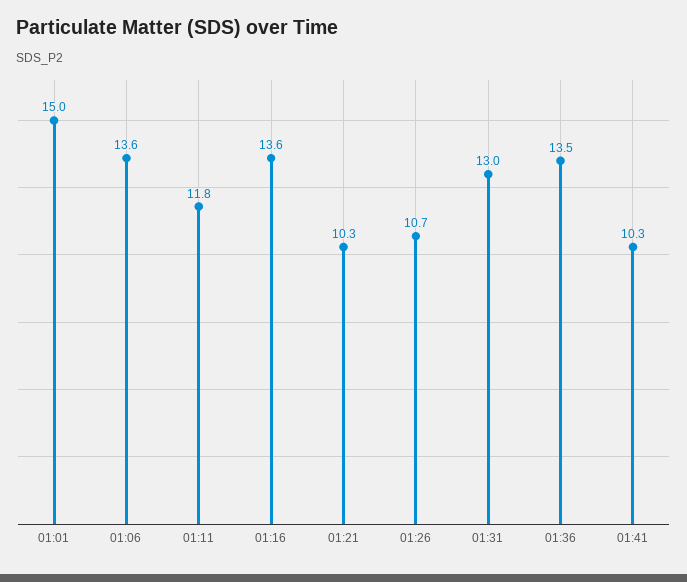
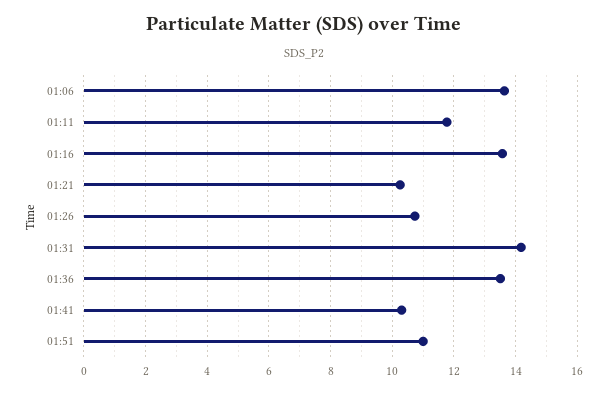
01:01: 15 -> none
01:31: 13 -> 14.2
01:51: none -> 11

